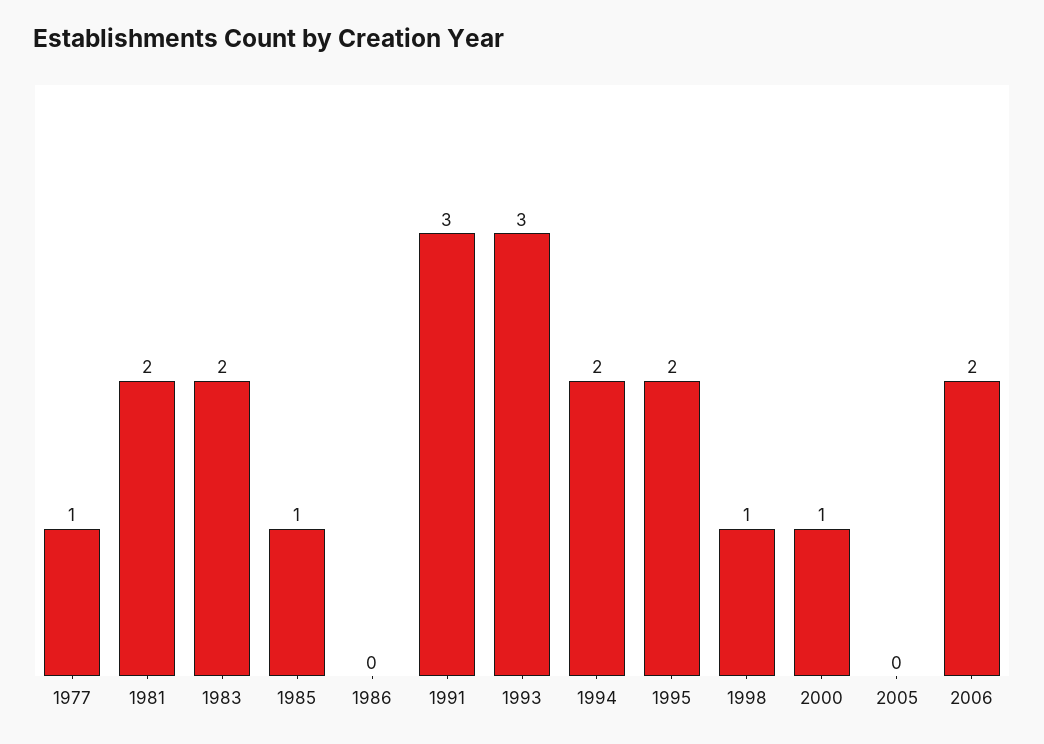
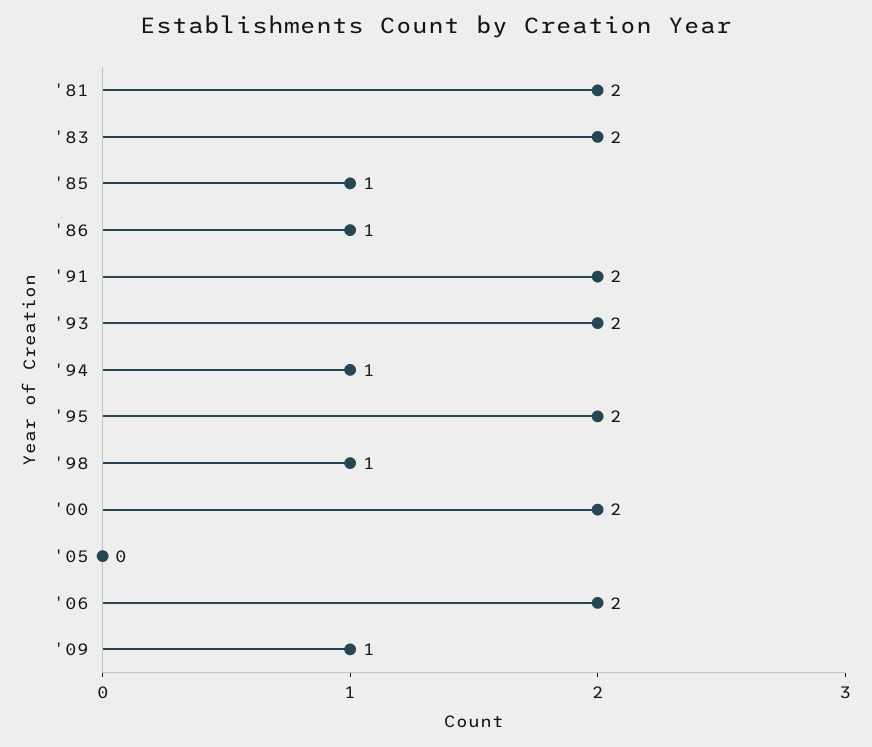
1977: 1 -> none
1986: 0 -> 1
1991: 3 -> 2
1993: 3 -> 2
1994: 2 -> 1
2000: 1 -> 2
'09: none -> 1

